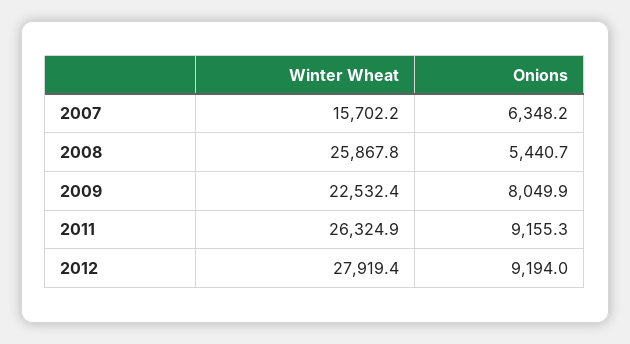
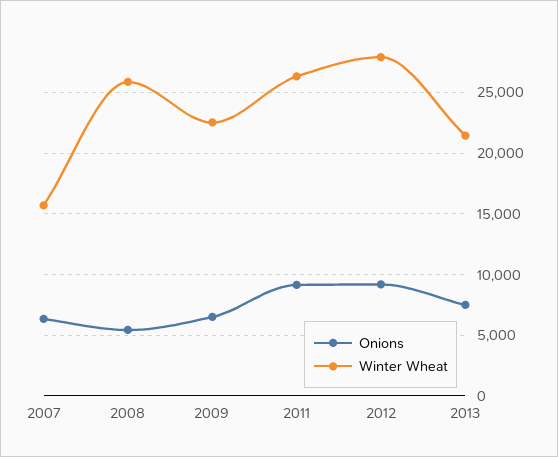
Onions, 2009: 8049.9 -> 6500
Onions, 2013: none -> 7500
Winter Wheat, 2013: none -> 21500

